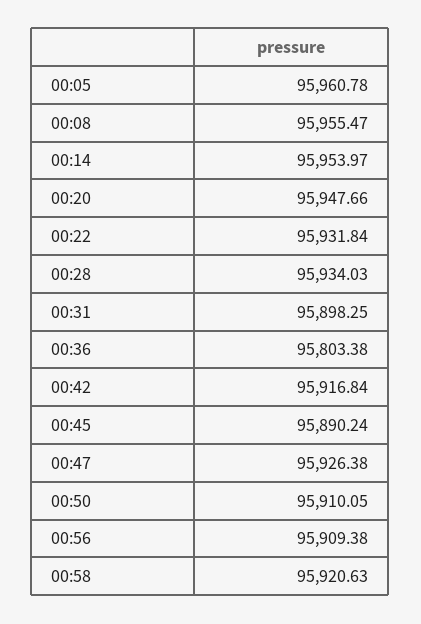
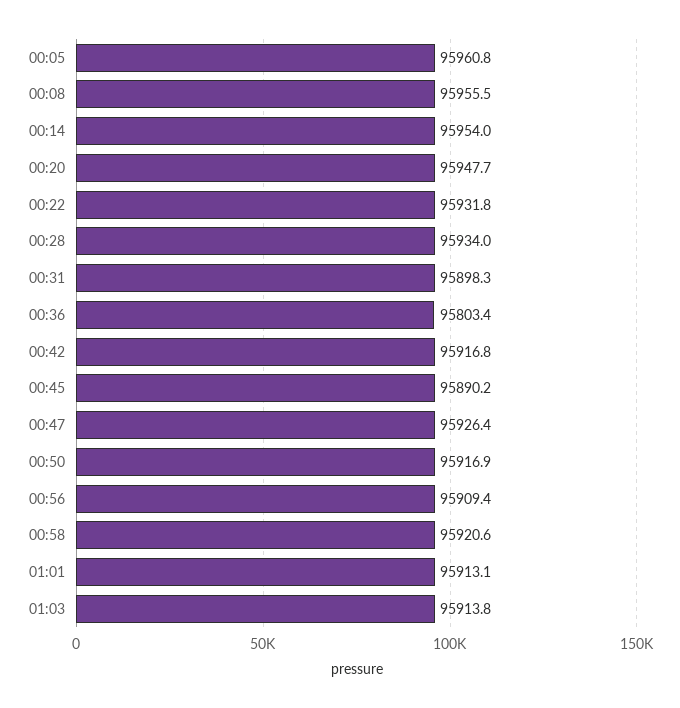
00:50: 95910.05 -> 95916.9
01:01: none -> 95913.1
01:03: none -> 95913.8

